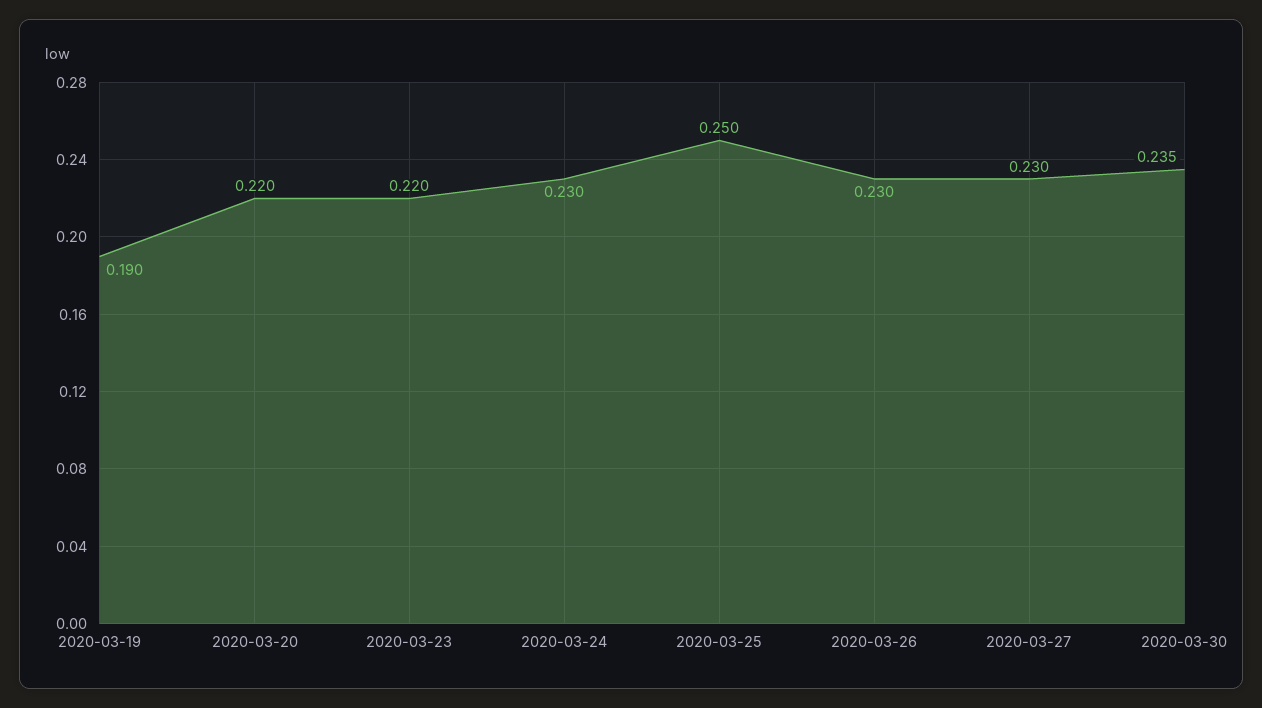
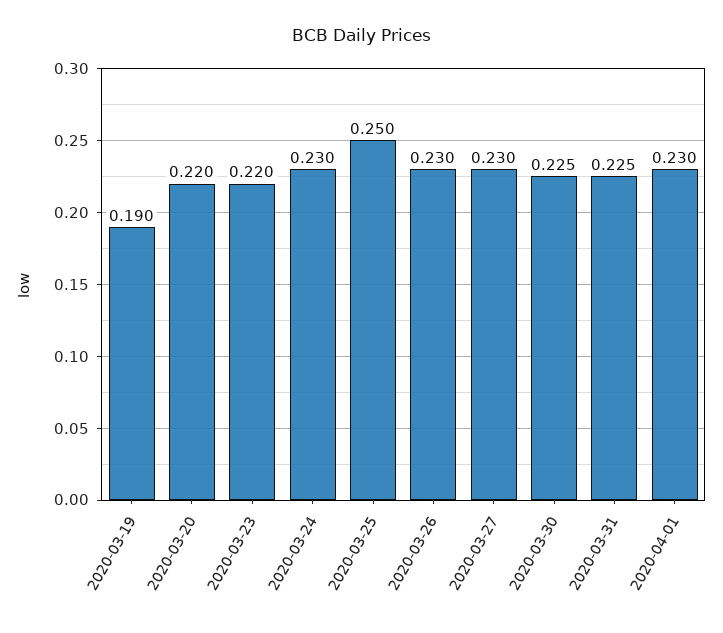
2020-03-30: 0.235 -> 0.225
2020-03-31: none -> 0.225
2020-04-01: none -> 0.23

